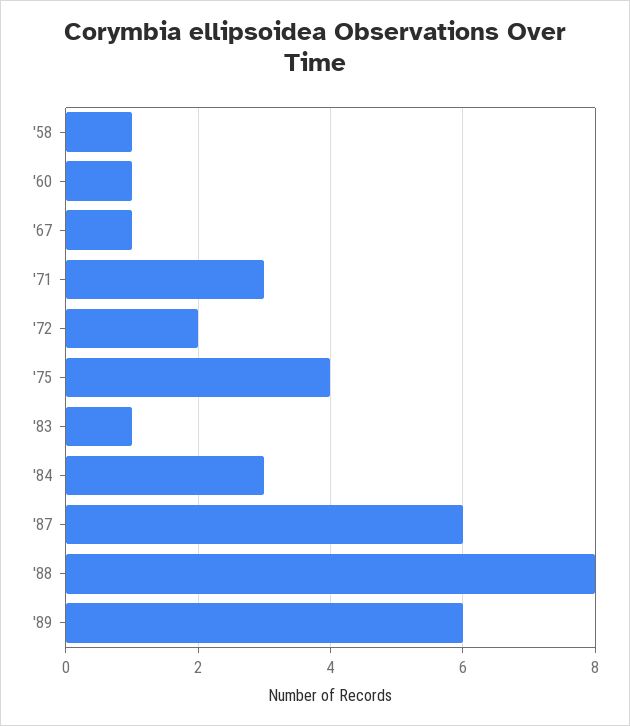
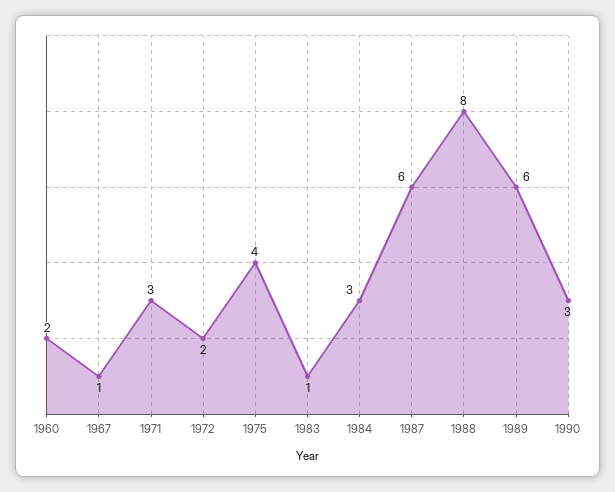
'58: 1 -> none
'60: 1 -> 2
1990: none -> 3

